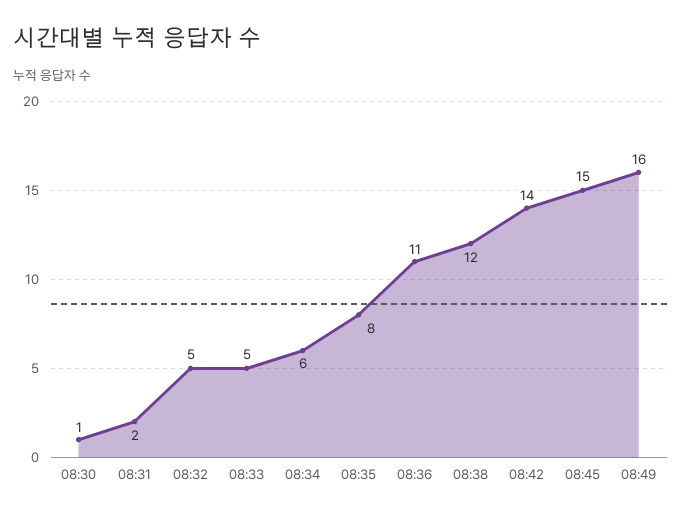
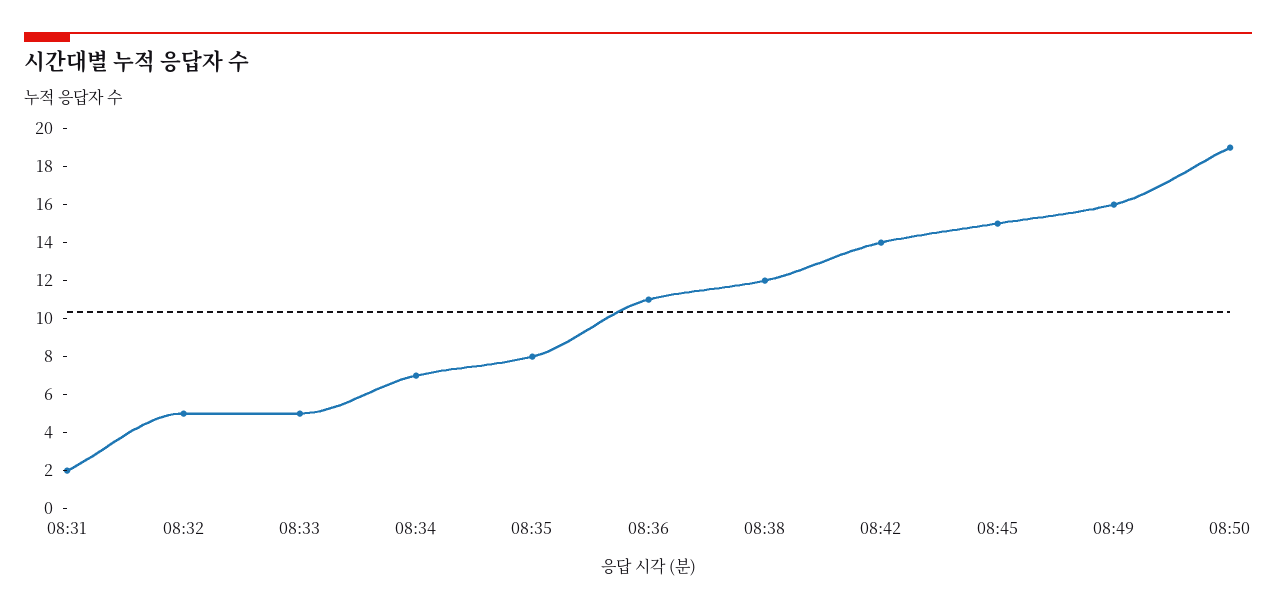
08:30: 1 -> none
08:34: 6 -> 7
08:50: none -> 19

